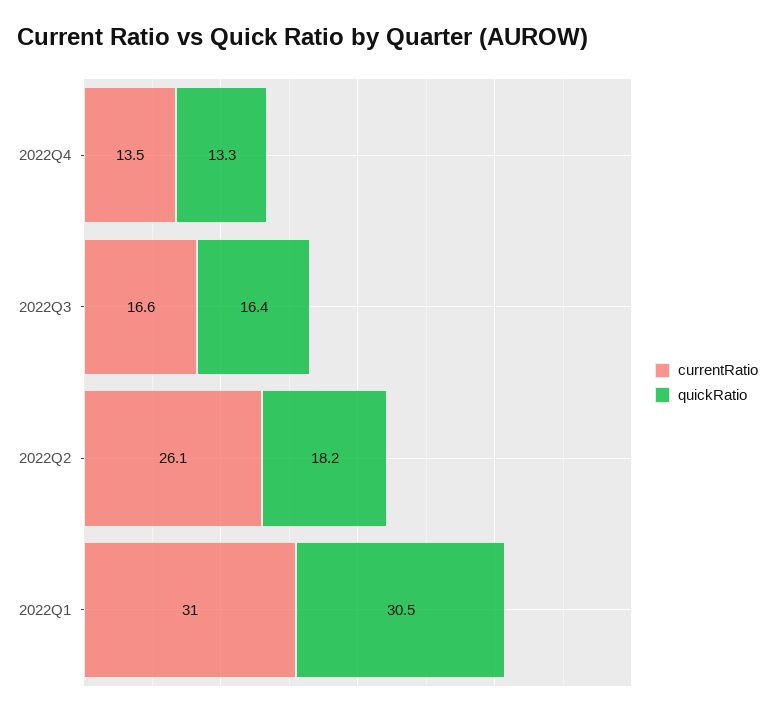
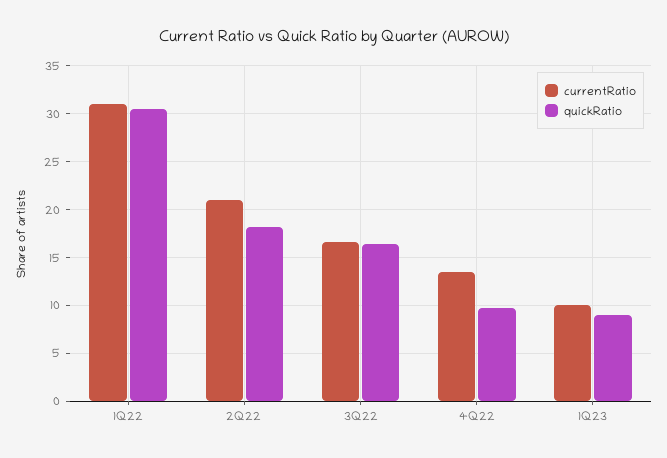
quickRatio, 2022Q4: 13.3 -> 10
currentRatio, 2022Q2: 26.1 -> 21
currentRatio, 1Q23: none -> 10
quickRatio, 1Q23: none -> 9

